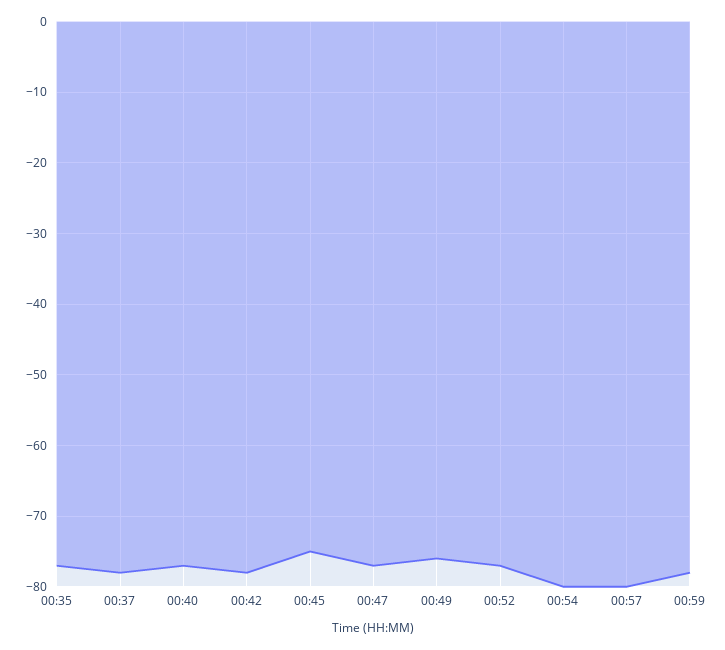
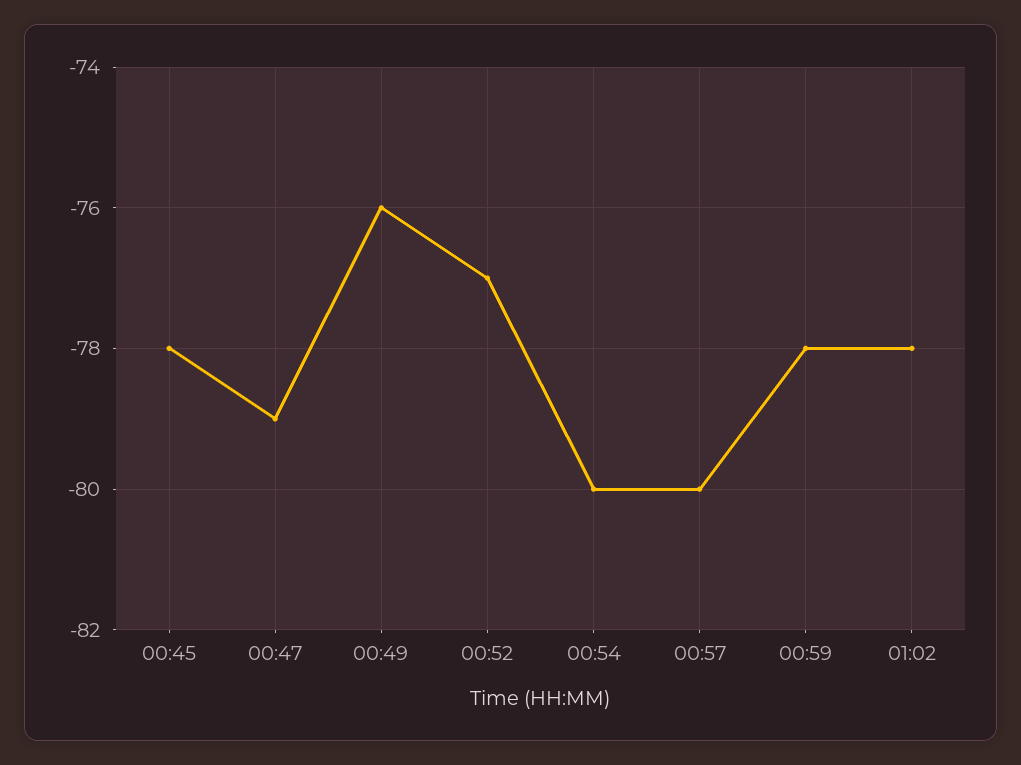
00:35: -77 -> none
00:37: -78 -> none
00:40: -77 -> none
00:42: -78 -> none
00:45: -75 -> -78
00:47: -77 -> -79
01:02: none -> -78

